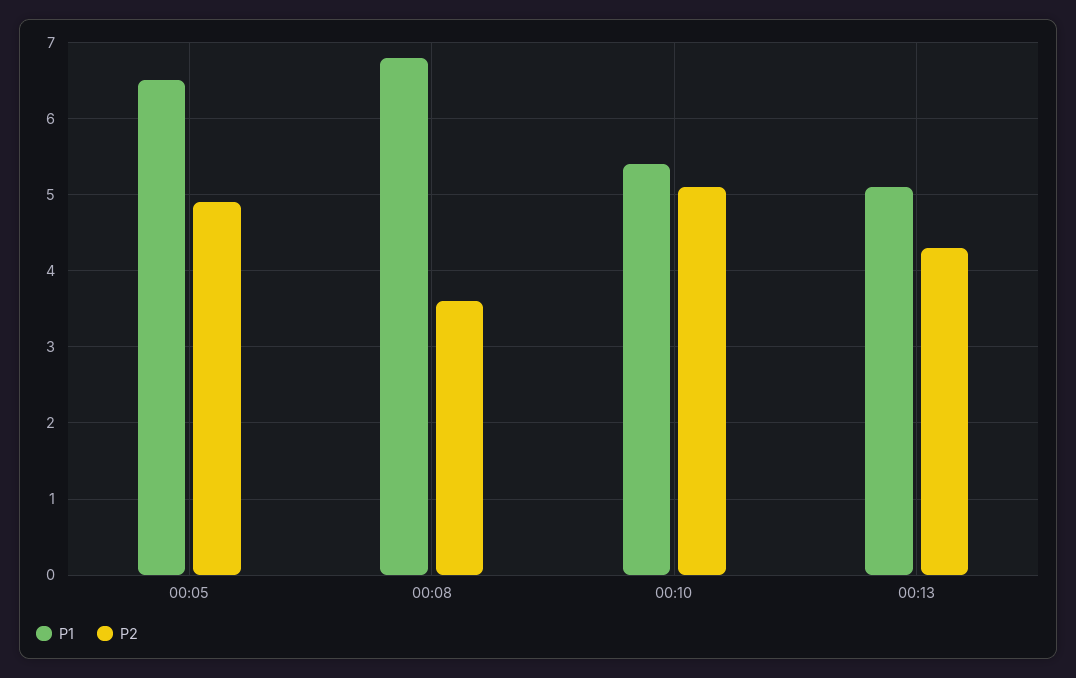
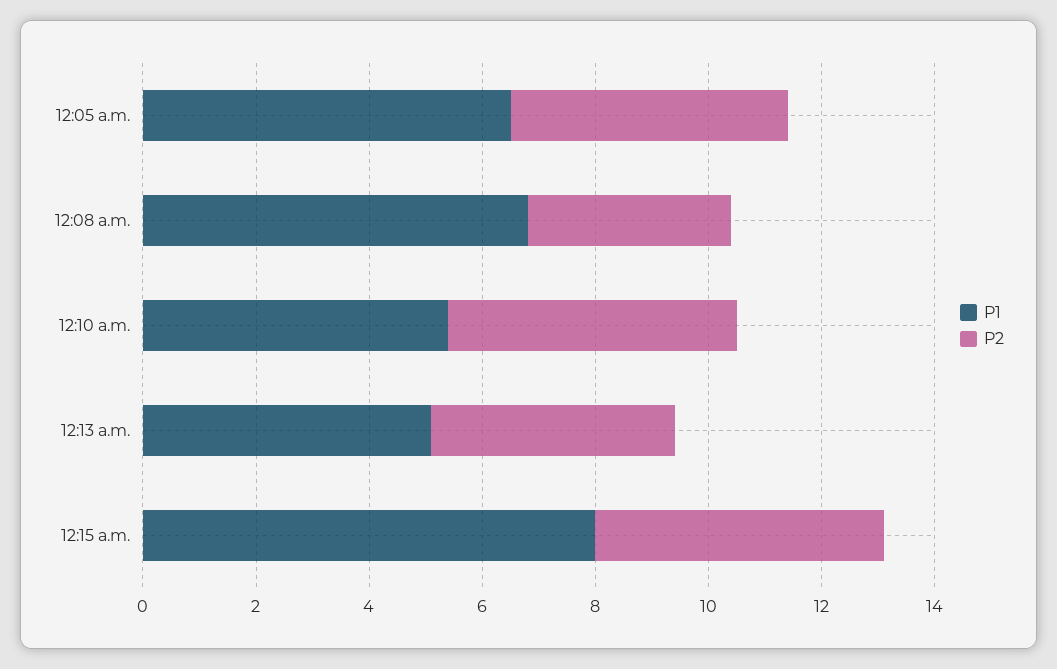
P1, 12:15 a.m.: none -> 8
P2, 12:15 a.m.: none -> 5

